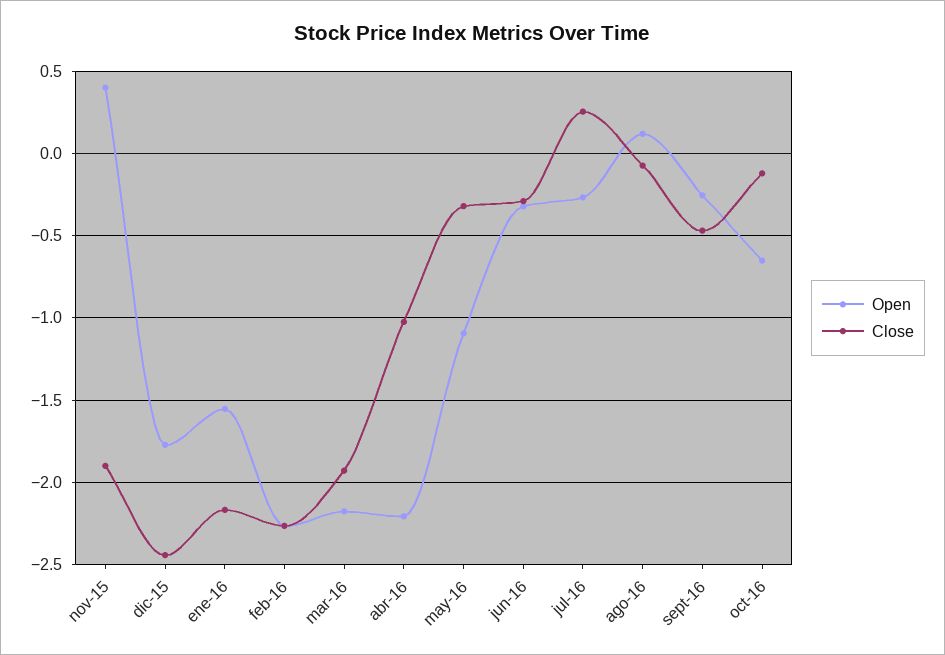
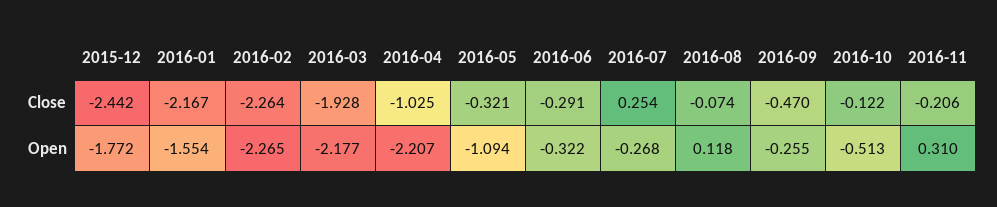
Open, nov-15: 0.4 -> none
Close, nov-15: -1.9 -> none
Open, oct-16: -0.65 -> -0.513
Close, 2016-11: none -> -0.206
Open, 2016-11: none -> 0.31

